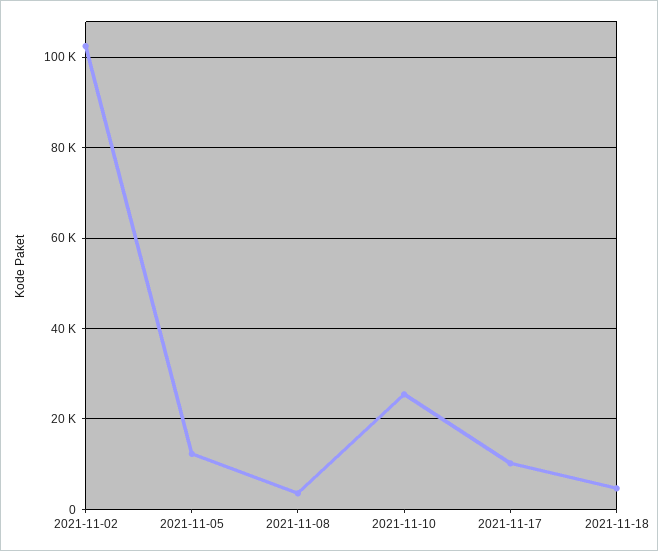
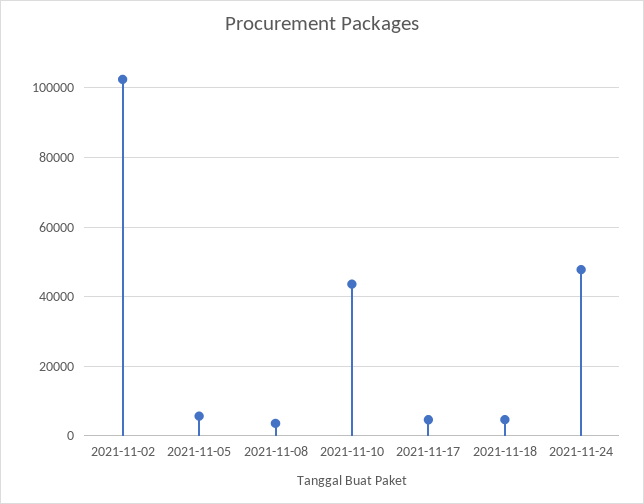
2021-11-05: 12000 -> 6000
2021-11-10: 26000 -> 44000
2021-11-17: 10000 -> 4000
2021-11-24: none -> 48000

